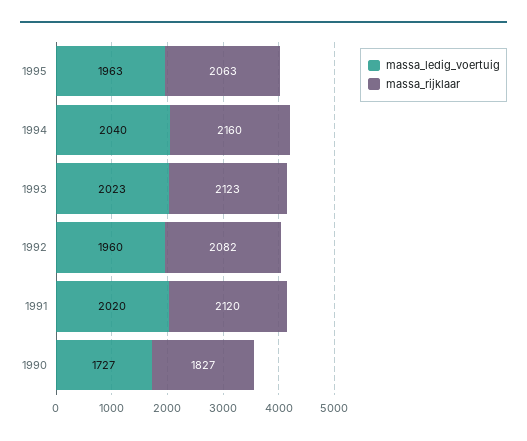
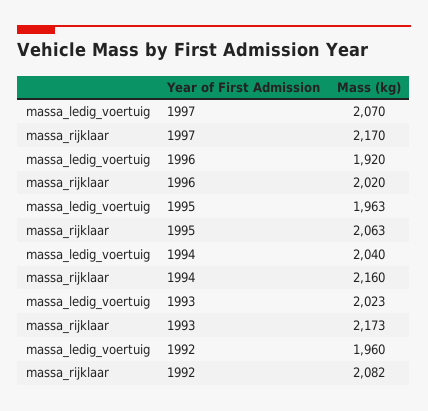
massa_rijklaar, 1993: 2123 -> 2173
massa_ledig_voertuig, 1991: 2020 -> none
massa_rijklaar, 1991: 2120 -> none
massa_ledig_voertuig, 1990: 1727 -> none
massa_rijklaar, 1990: 1827 -> none
massa_ledig_voertuig, 1997: none -> 2070
massa_rijklaar, 1997: none -> 2170
massa_ledig_voertuig, 1996: none -> 1920
massa_rijklaar, 1996: none -> 2020

